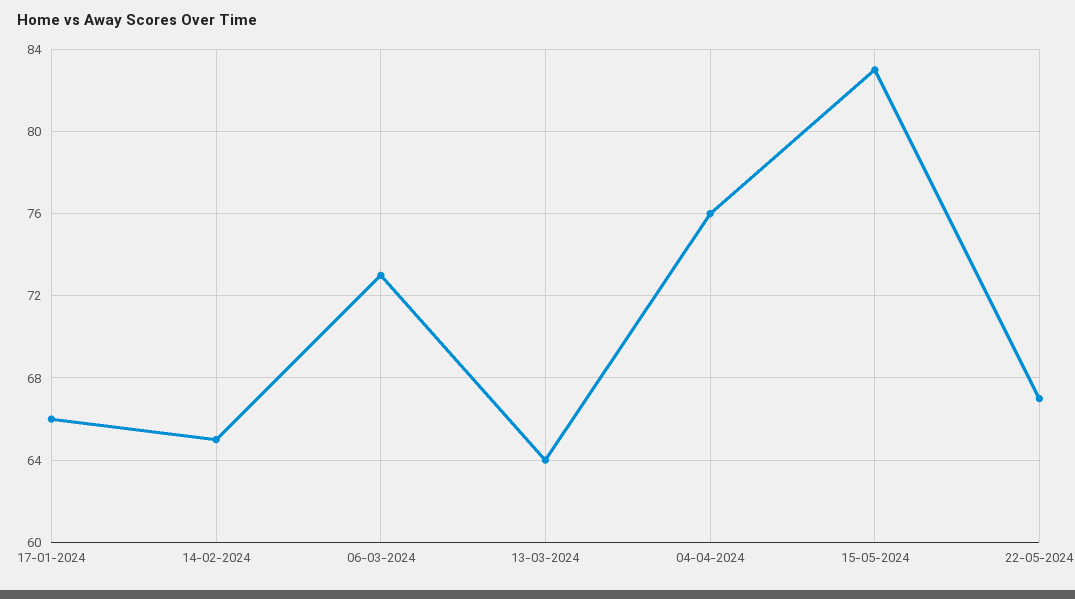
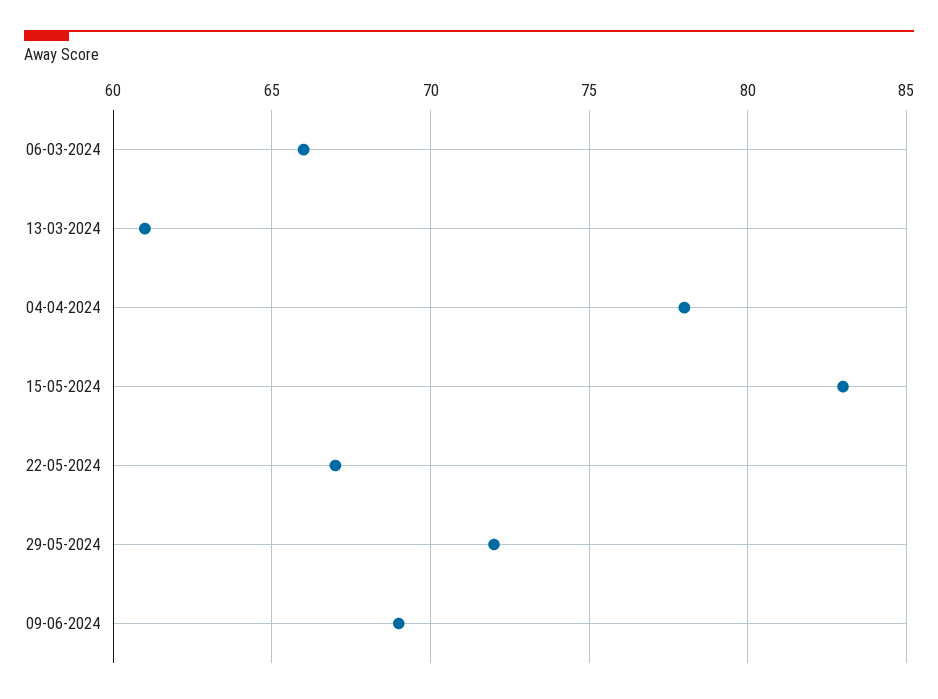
17-01-2024: 66 -> none
14-02-2024: 65 -> none
06-03-2024: 73 -> 66
13-03-2024: 64 -> 61
04-04-2024: 76 -> 78
29-05-2024: none -> 72
09-06-2024: none -> 69

